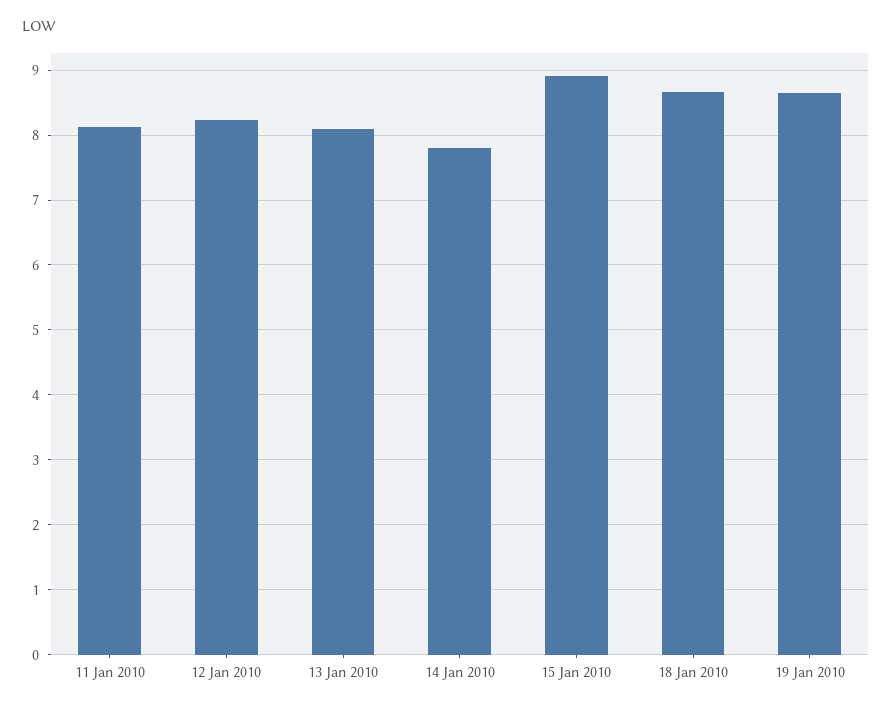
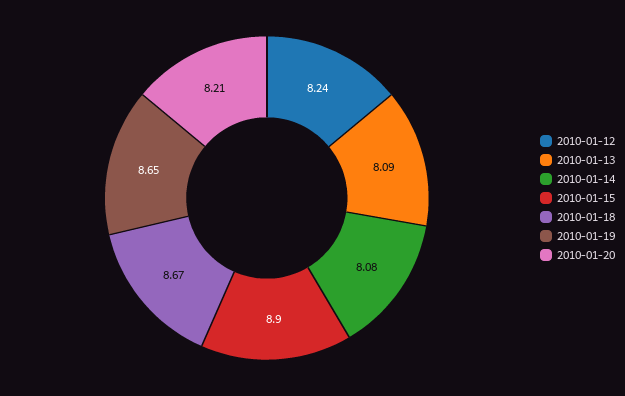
11 Jan 2010: 8.1 -> none
14 Jan 2010: 7.8 -> 8.08
2010-01-20: none -> 8.21

